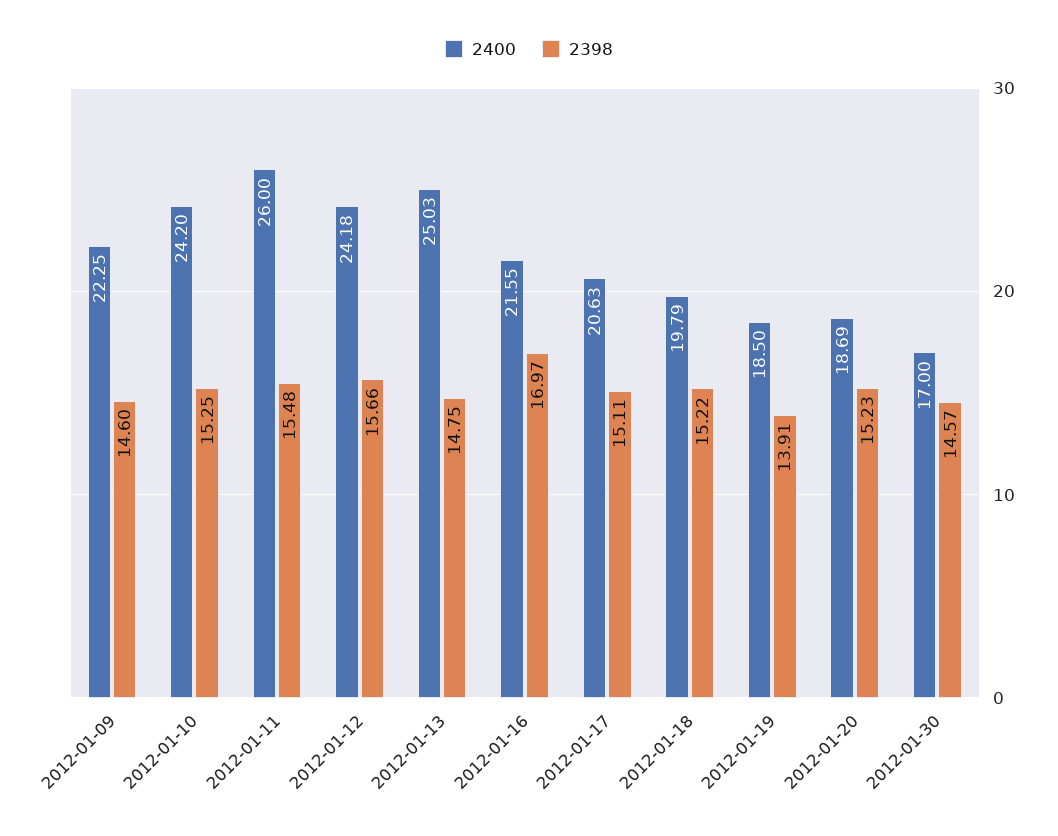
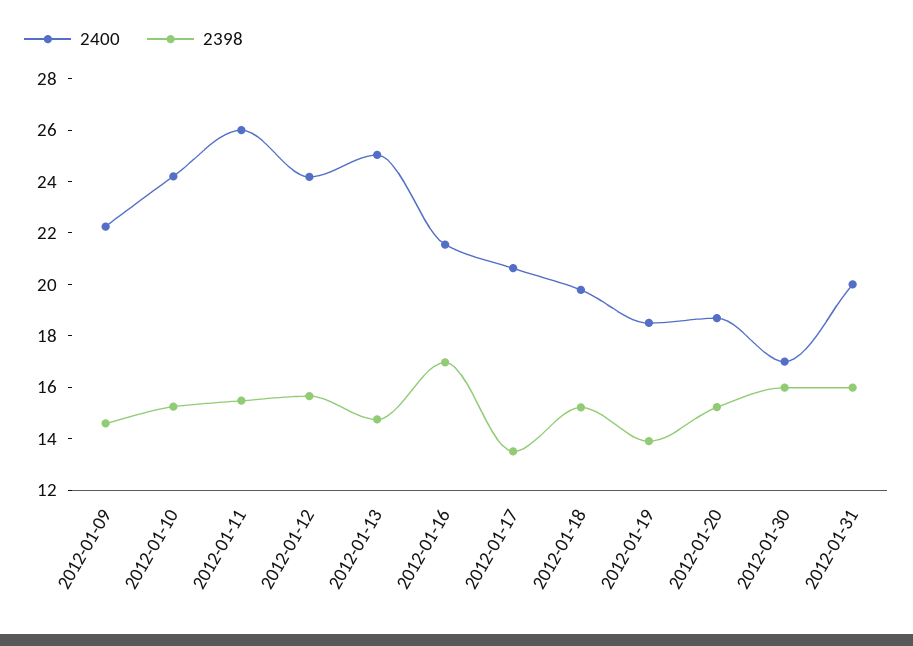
2398, 2012-01-17: 15.11 -> 13.5
2398, 2012-01-30: 14.57 -> 16
2400, 2012-01-31: none -> 20
2398, 2012-01-31: none -> 16

